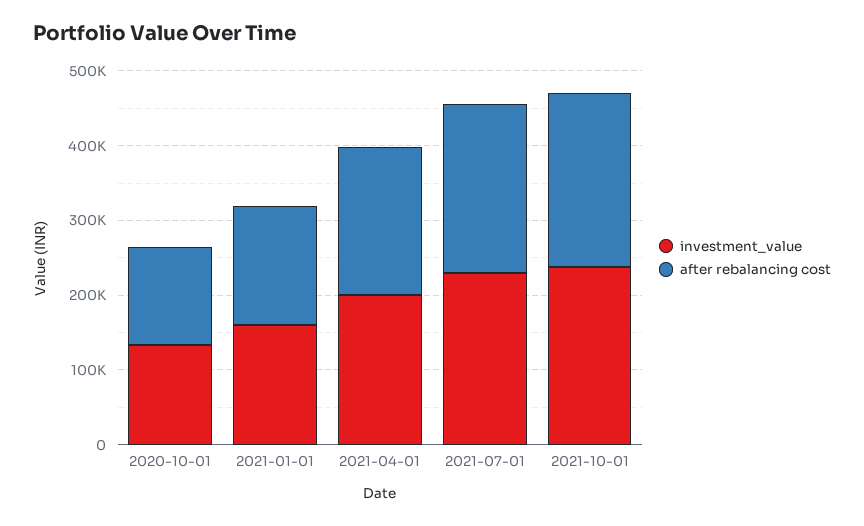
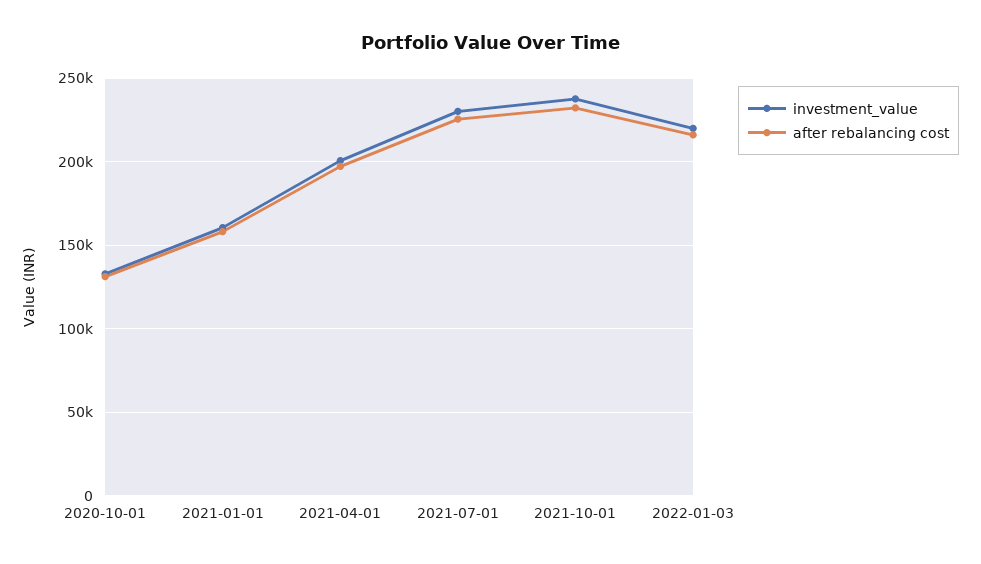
investment_value, 2022-01-03: none -> 220000
after rebalancing cost, 2022-01-03: none -> 215000

